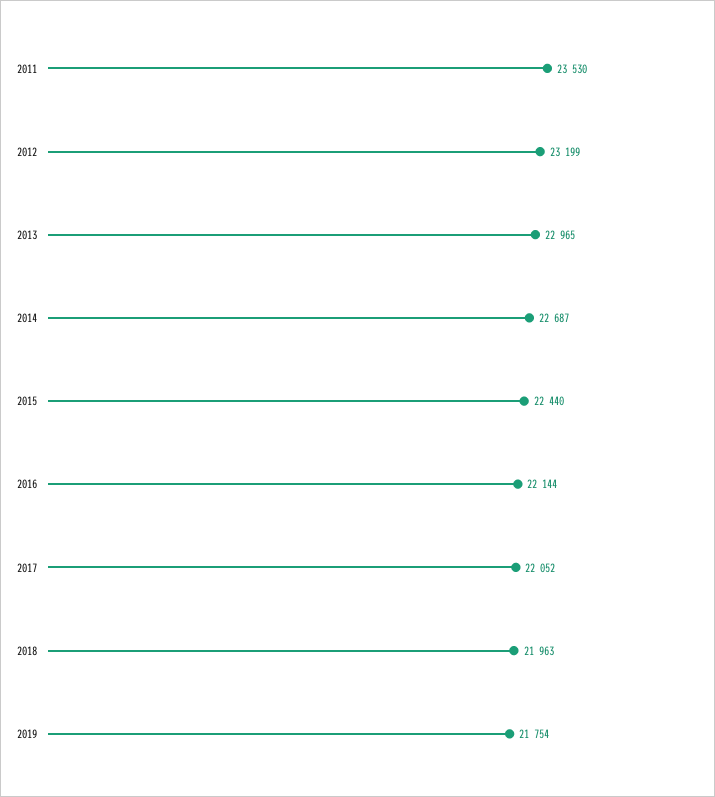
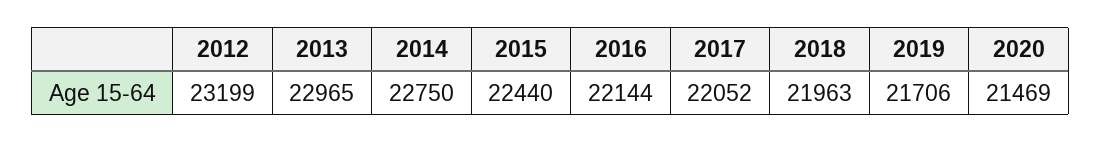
2011: 23530 -> none
2014: 22687 -> 22750
2019: 21754 -> 21706
2020: none -> 21469

